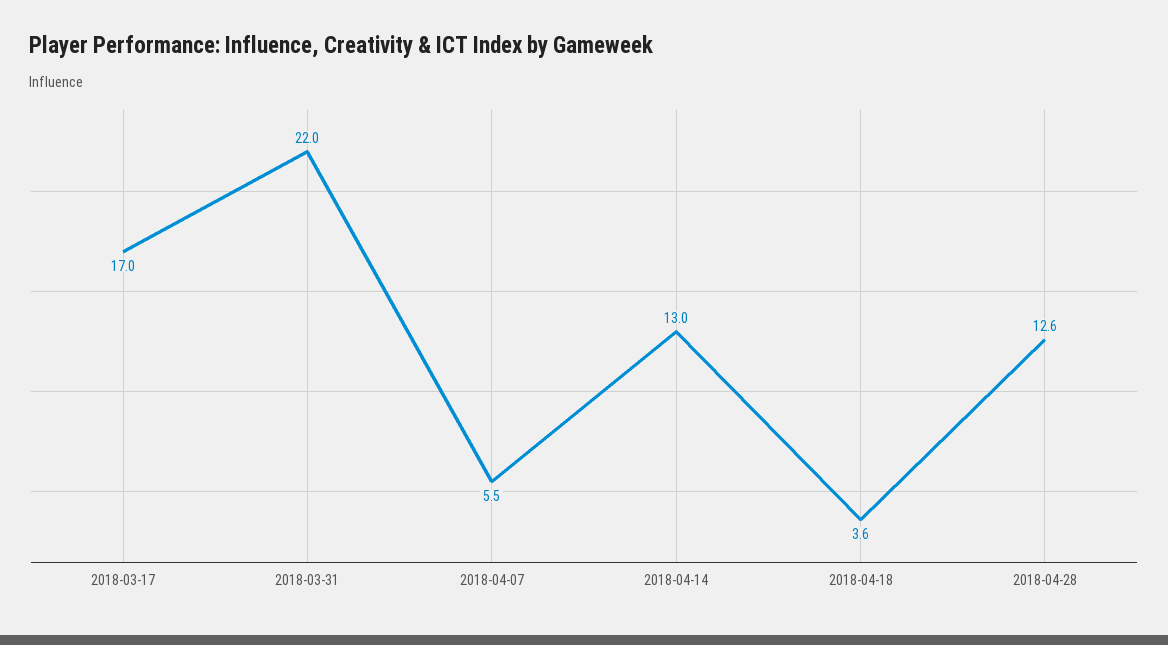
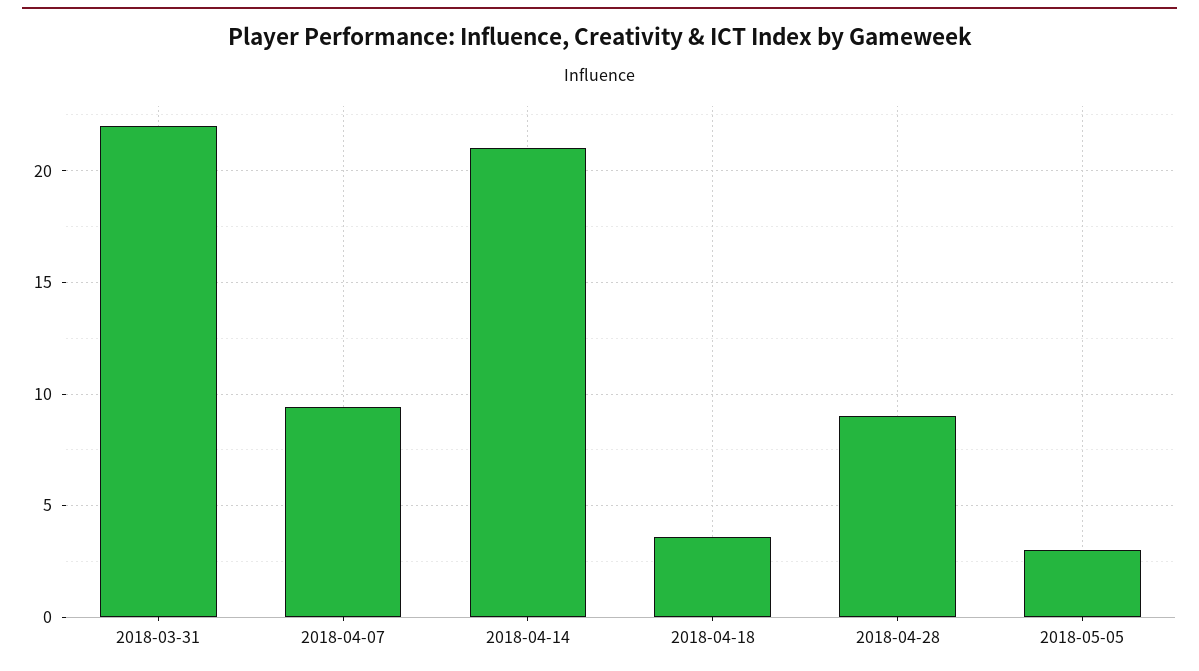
2018-03-17: 17 -> none
2018-04-07: 5.5 -> 9.5
2018-04-14: 13 -> 21
2018-04-28: 12.6 -> 9
2018-05-05: none -> 3

